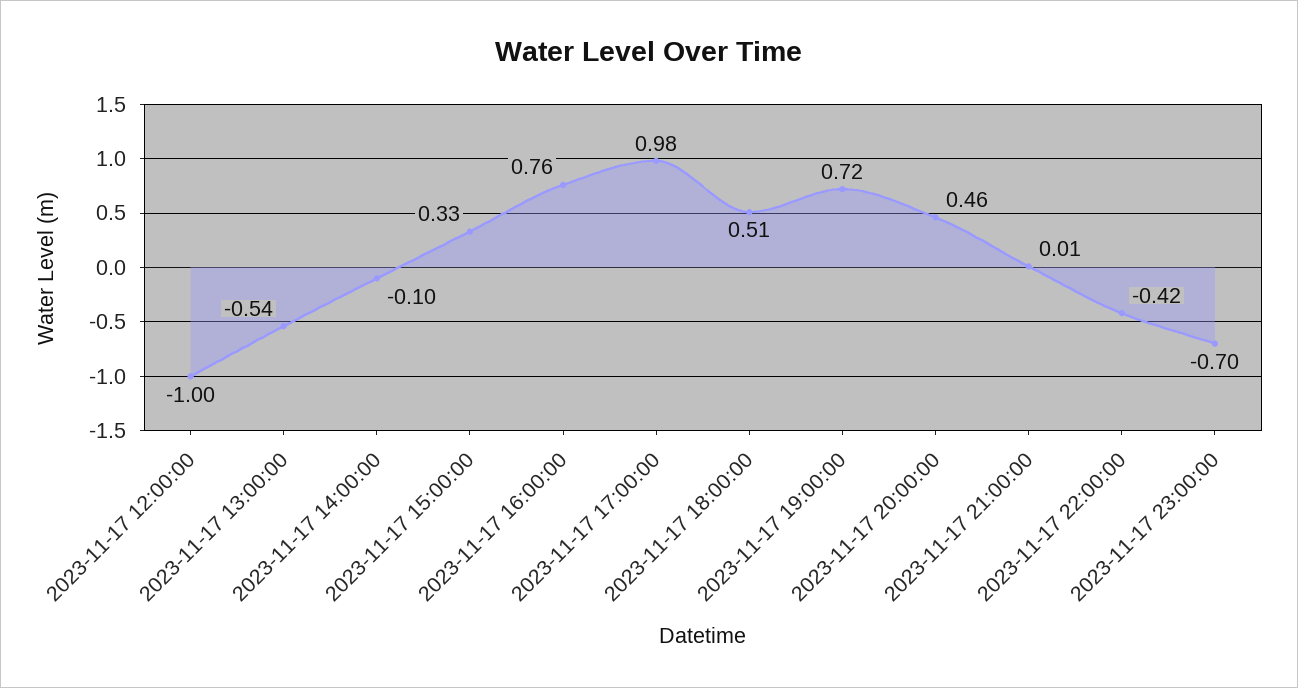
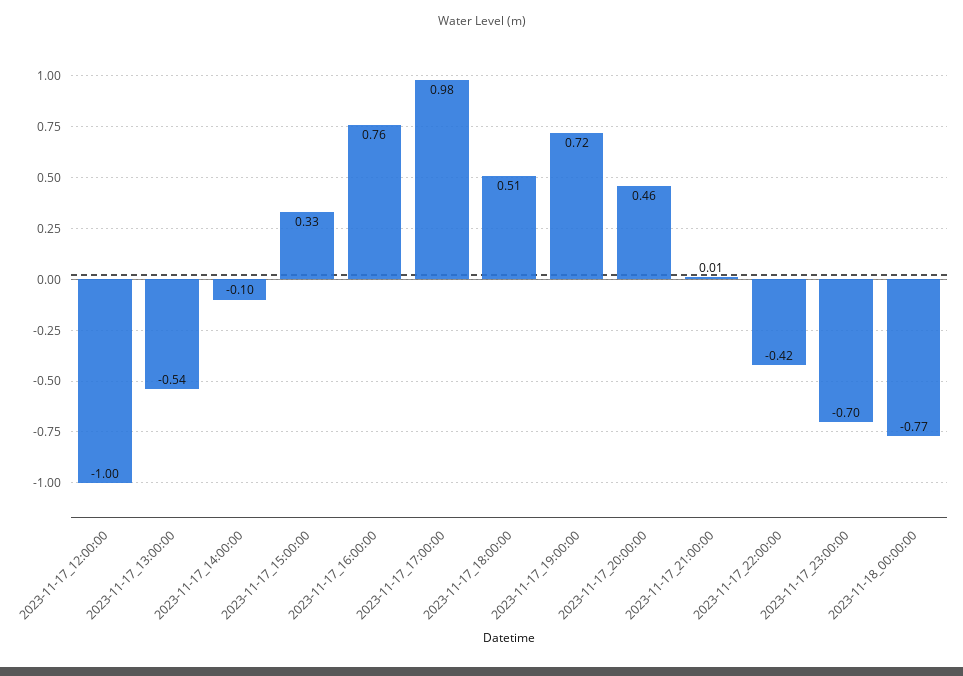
2023-11-18_00:00:00: none -> -0.77

